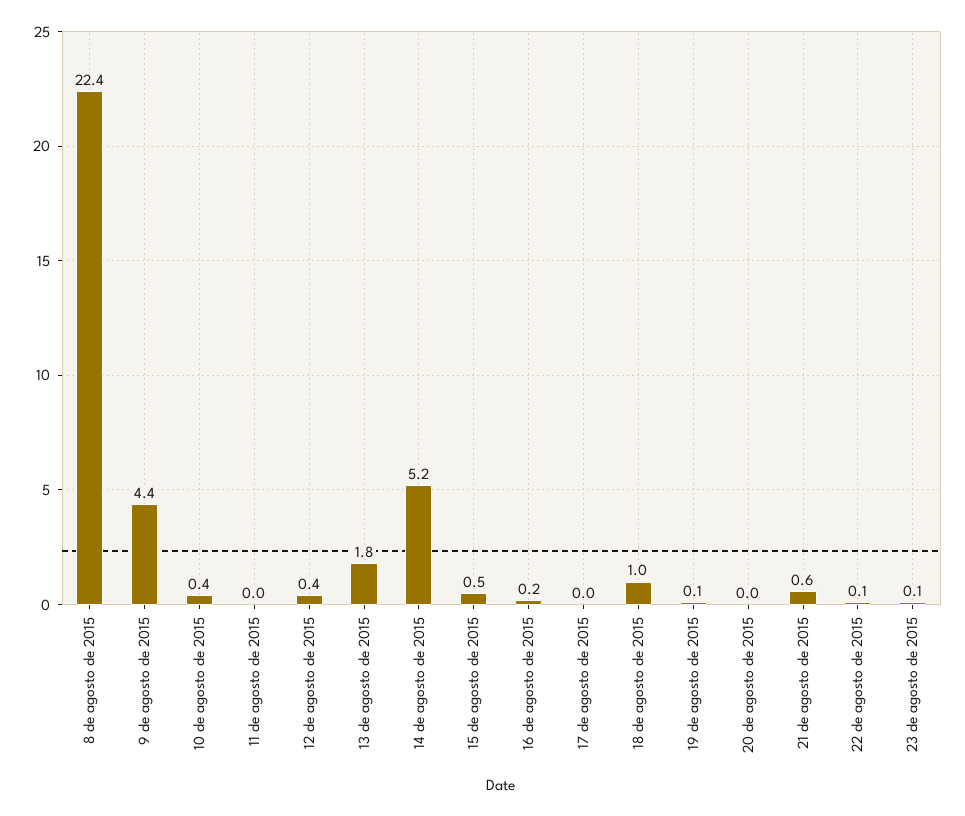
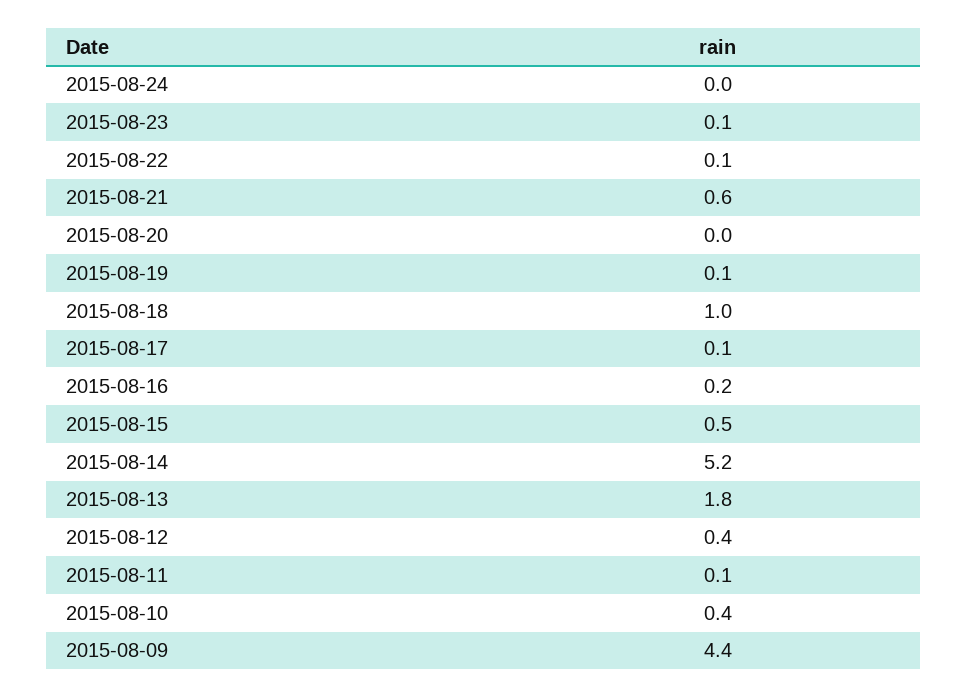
8 de agosto de 2015: 22.4 -> none
11 de agosto de 2015: 0 -> 0.1
17 de agosto de 2015: 0 -> 0.1
2015-08-24: none -> 0

